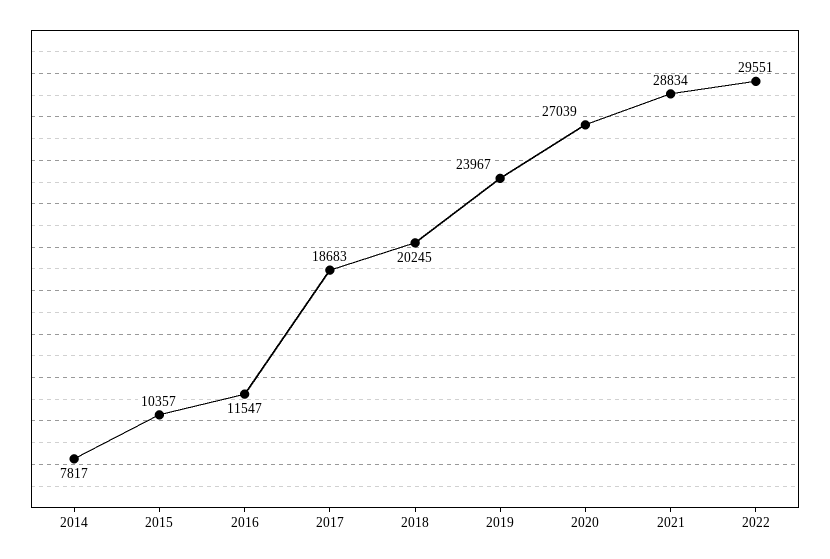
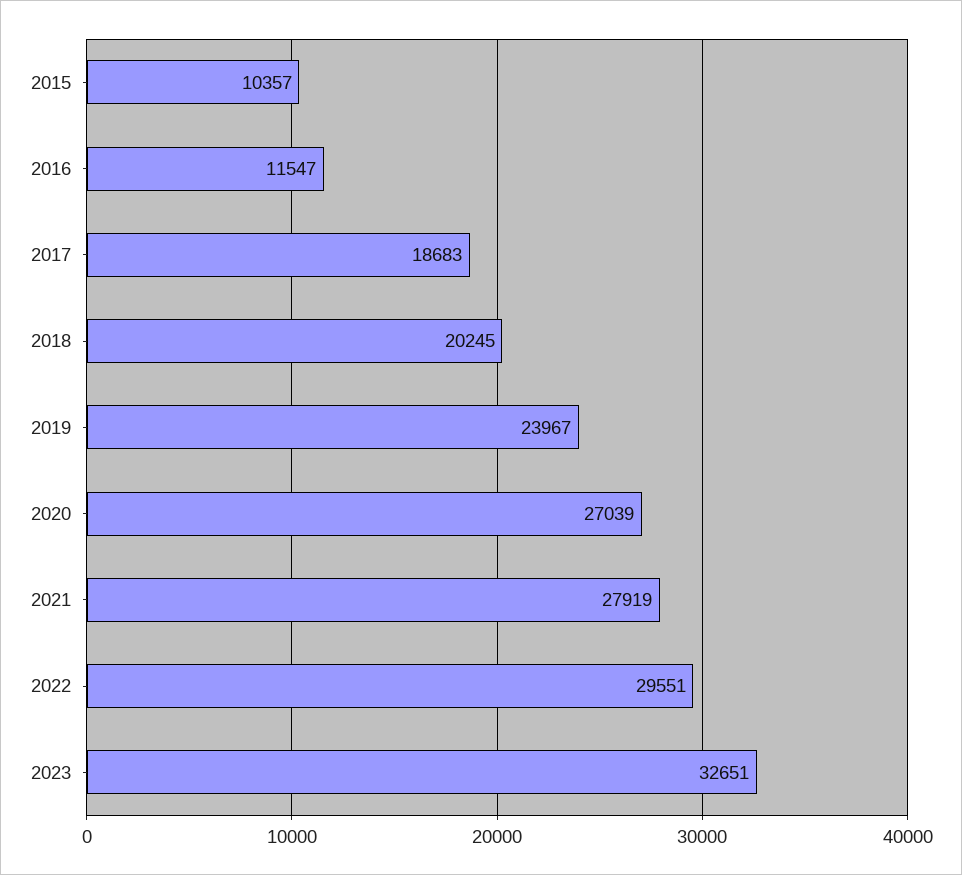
2014: 7817 -> none
2021: 28834 -> 27919
2023: none -> 32651

